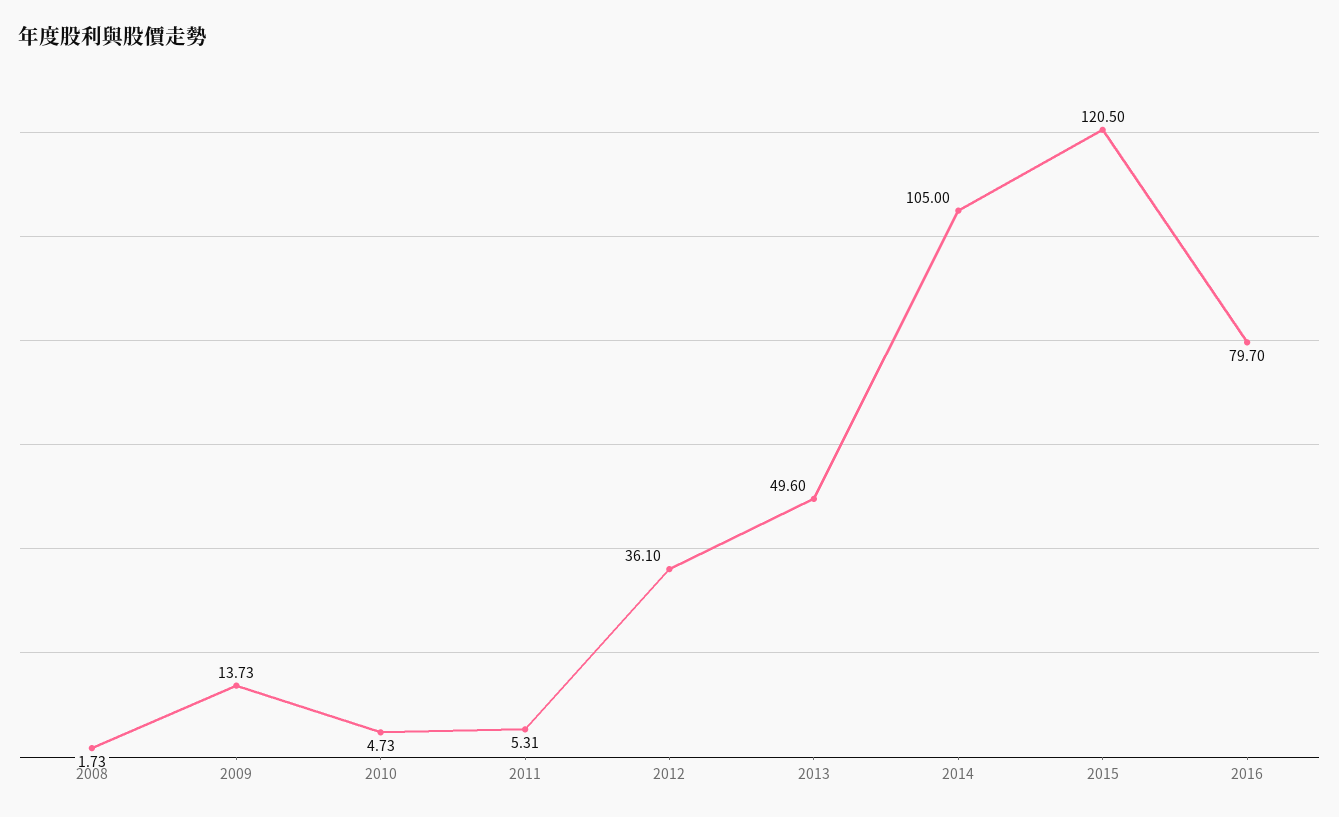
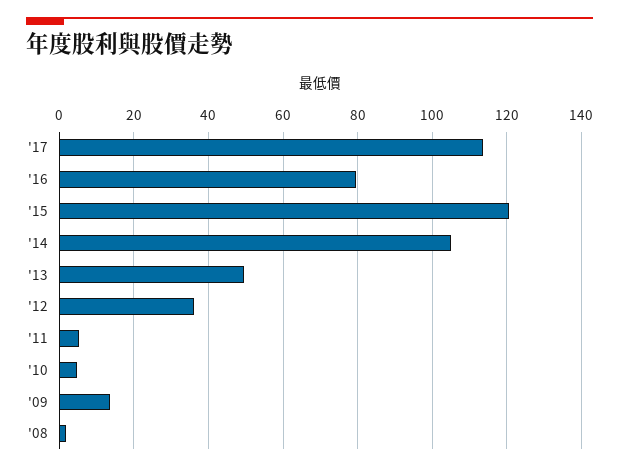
'17: none -> 114

